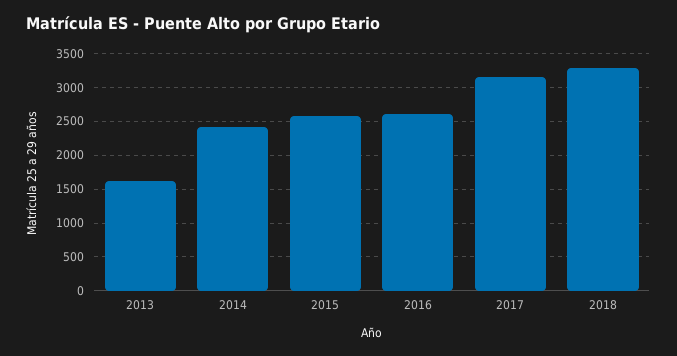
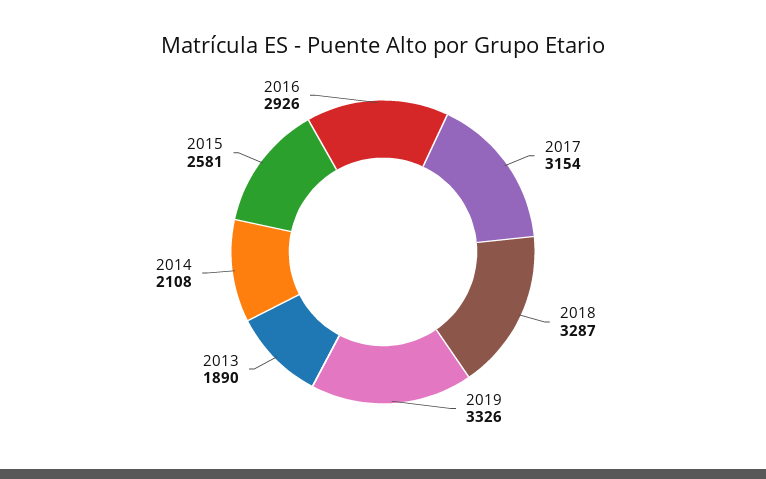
2013: 1600 -> 1890
2014: 2400 -> 2108
2016: 2600 -> 2926
2019: none -> 3326

